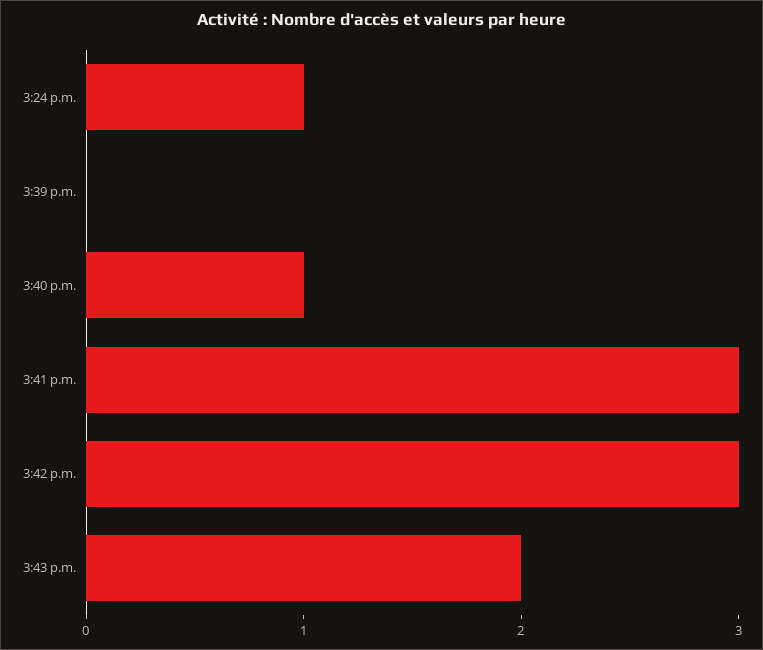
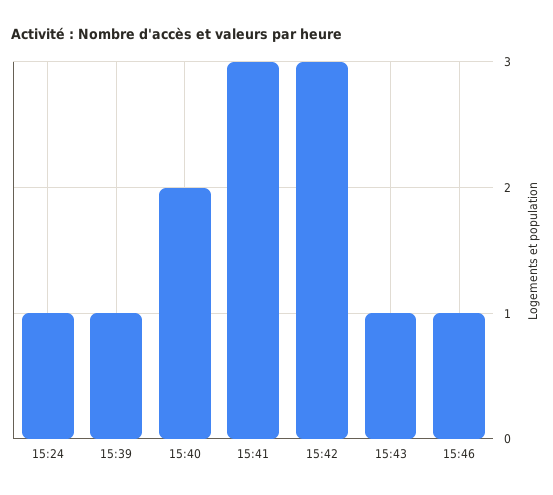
3:39 p.m.: 0 -> 1
3:40 p.m.: 1 -> 2
3:43 p.m.: 2 -> 1
15:46: none -> 1

